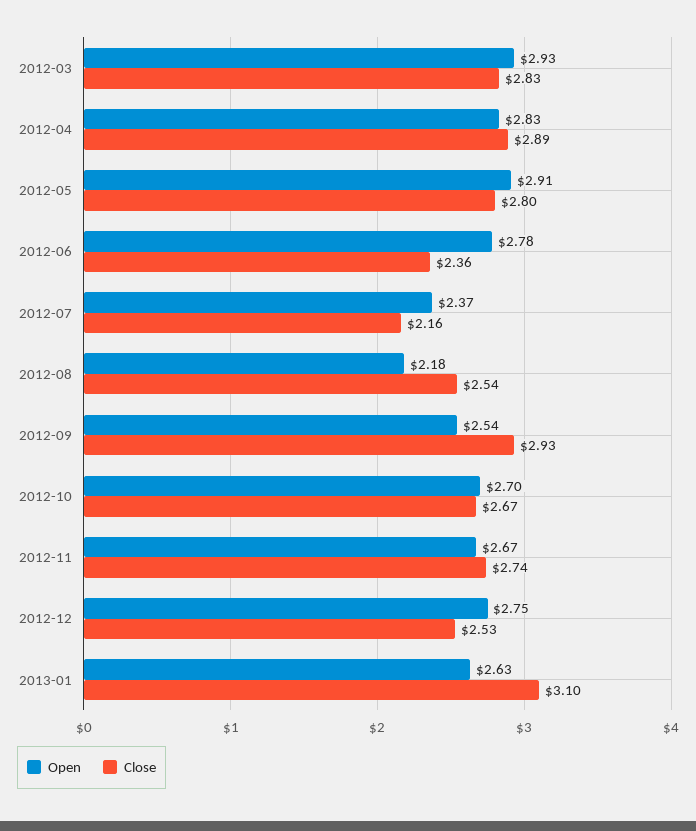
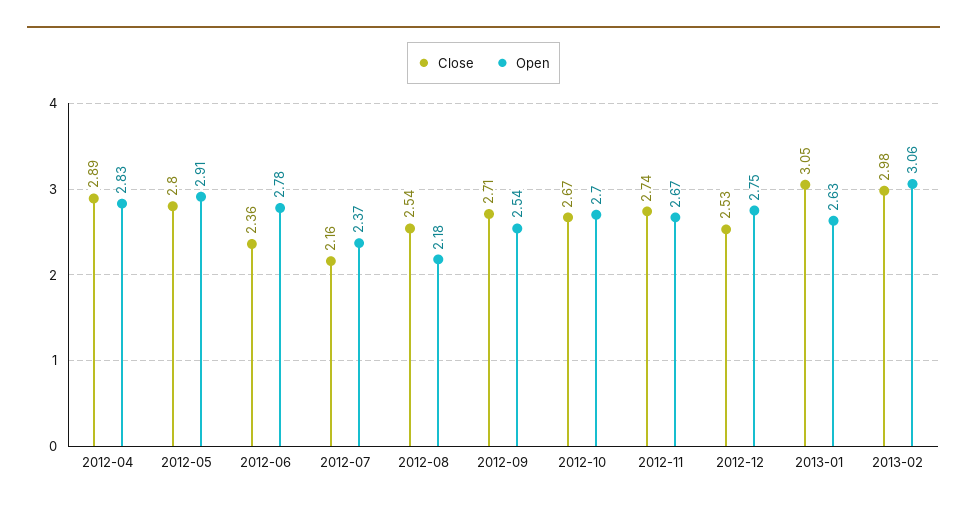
Open, 2012-03: 2.93 -> none
Close, 2012-03: 2.83 -> none
Close, 2012-09: 2.93 -> 2.71
Close, 2013-01: 3.1 -> 3.05
Close, 2013-02: none -> 2.98
Open, 2013-02: none -> 3.06

